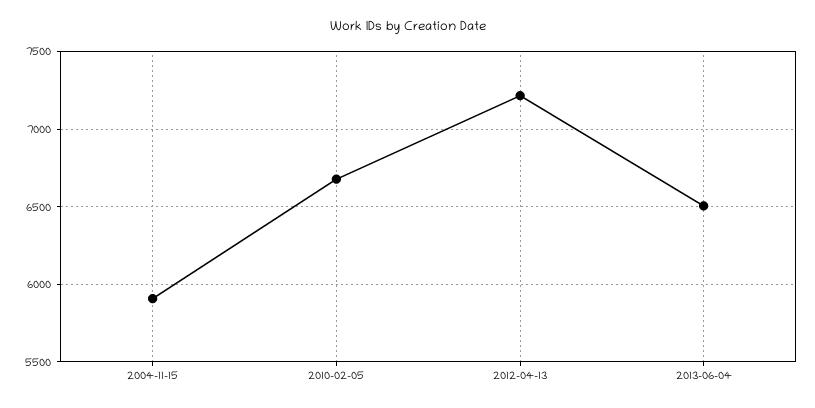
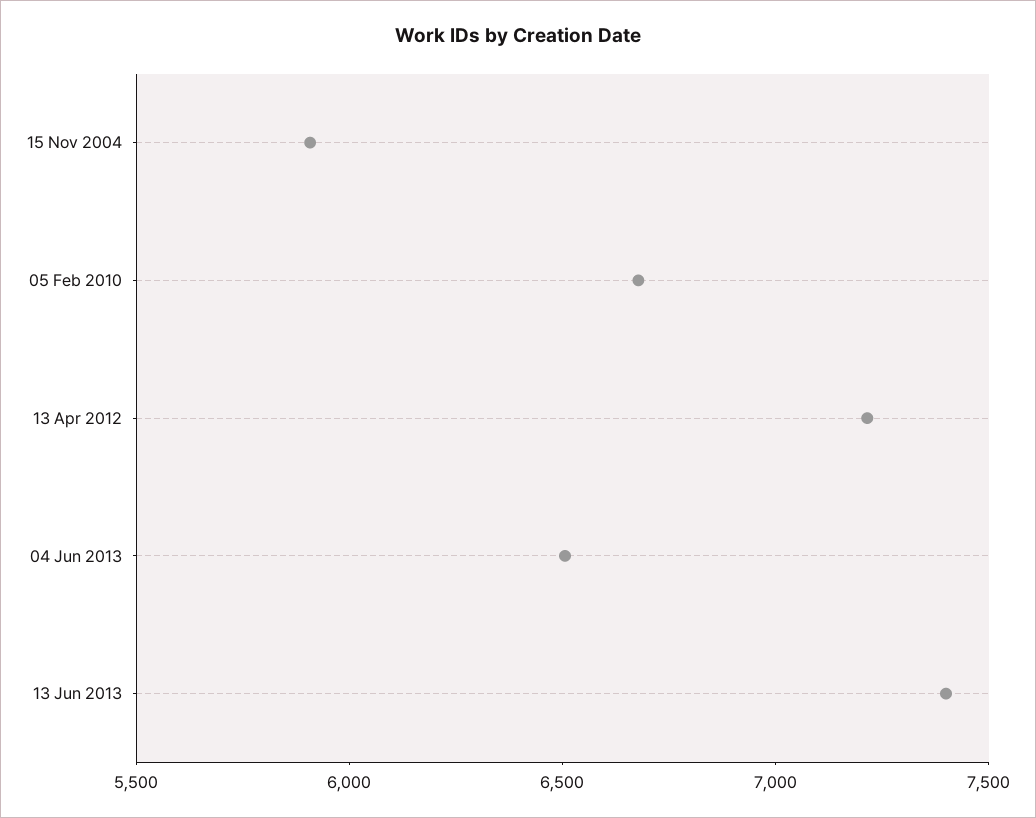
13 Jun 2013: none -> 7400

